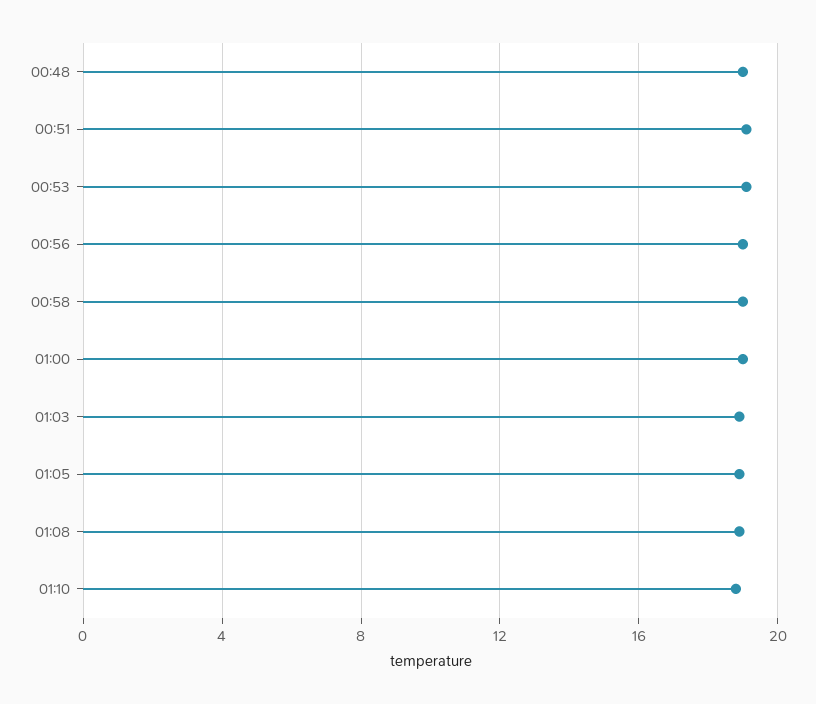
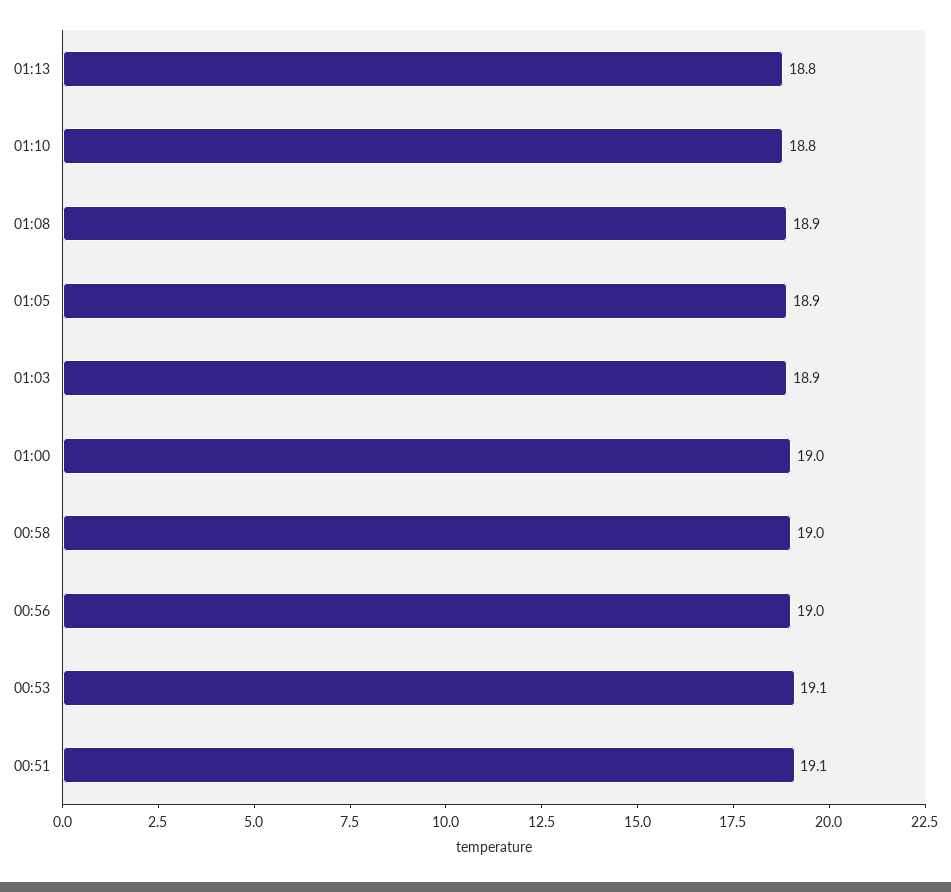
00:48: 19 -> none
01:13: none -> 18.8

